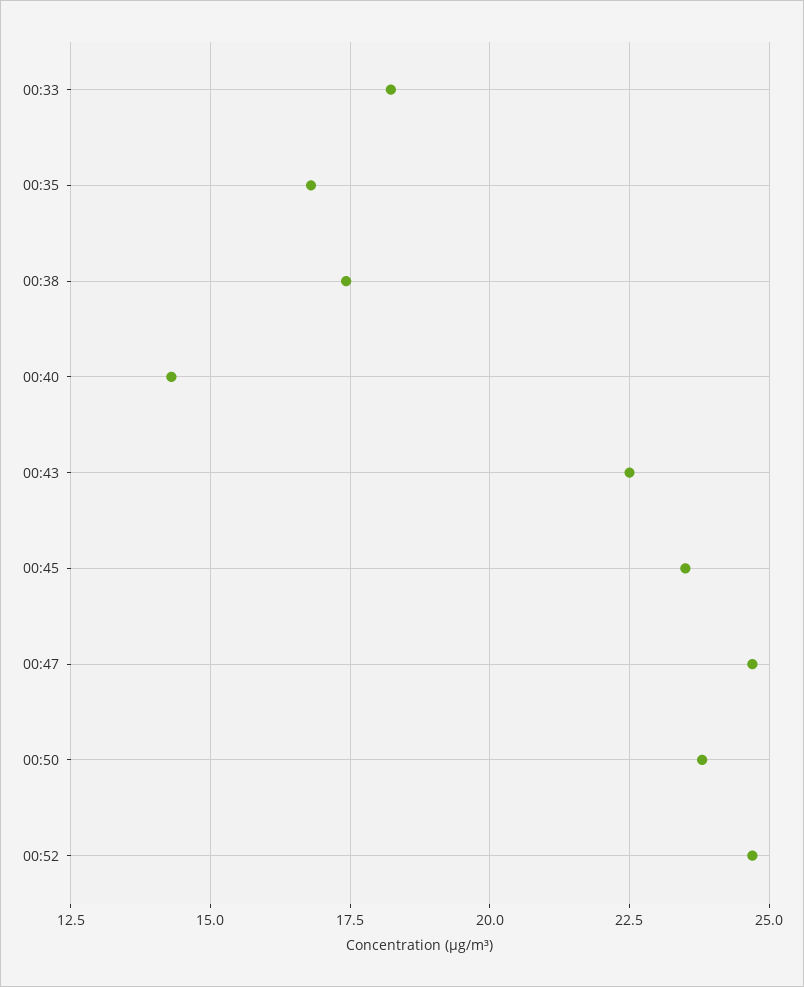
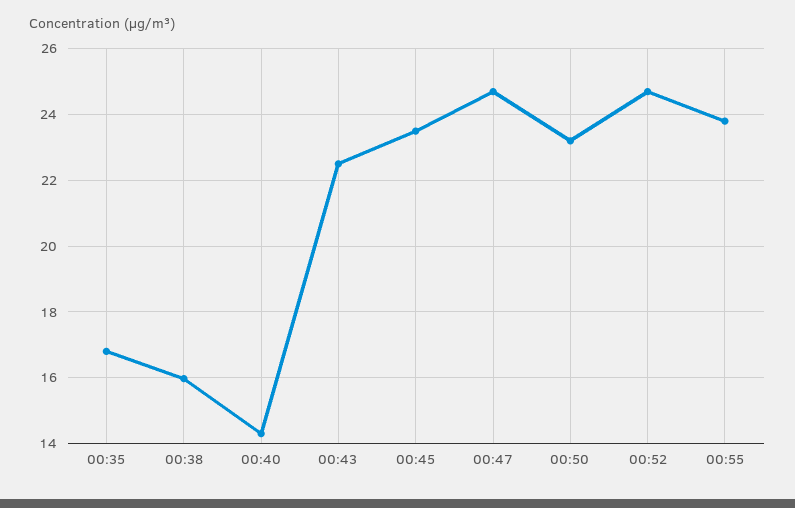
00:33: 18.25 -> none
00:38: 17.5 -> 16
00:50: 23.75 -> 23.2
00:55: none -> 23.8

